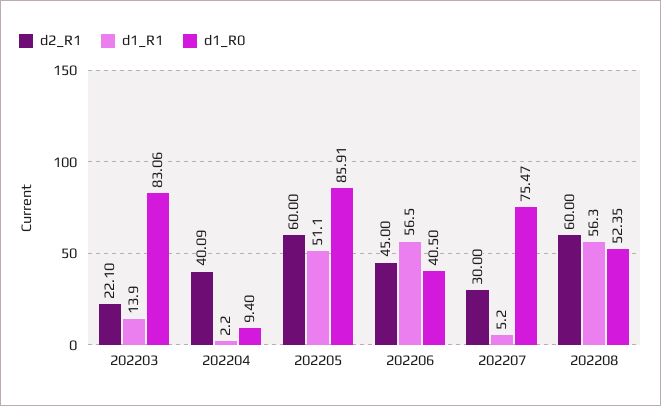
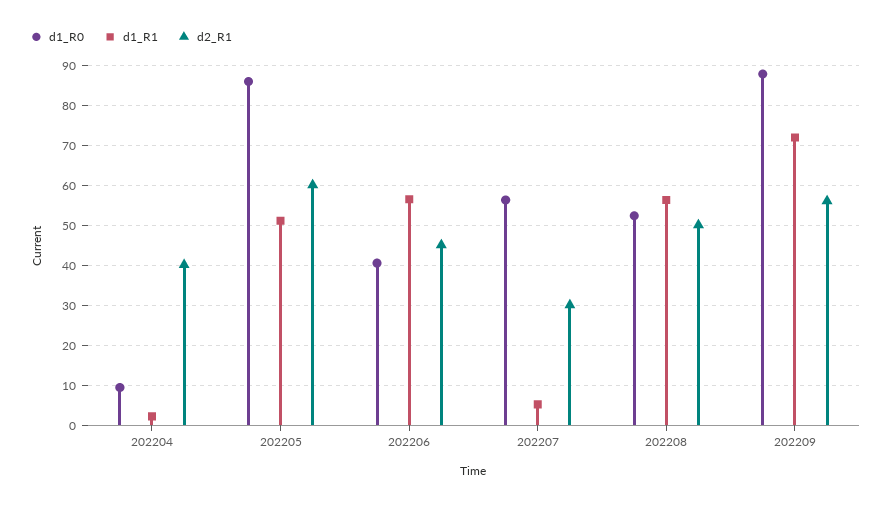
d2_R1, 202203: 22.1 -> none
d1_R1, 202203: 13.9 -> none
d1_R0, 202203: 83.06 -> none
d1_R0, 202207: 75.47 -> 56
d2_R1, 202208: 60 -> 50
d1_R0, 202209: none -> 88
d1_R1, 202209: none -> 72
d2_R1, 202209: none -> 56

